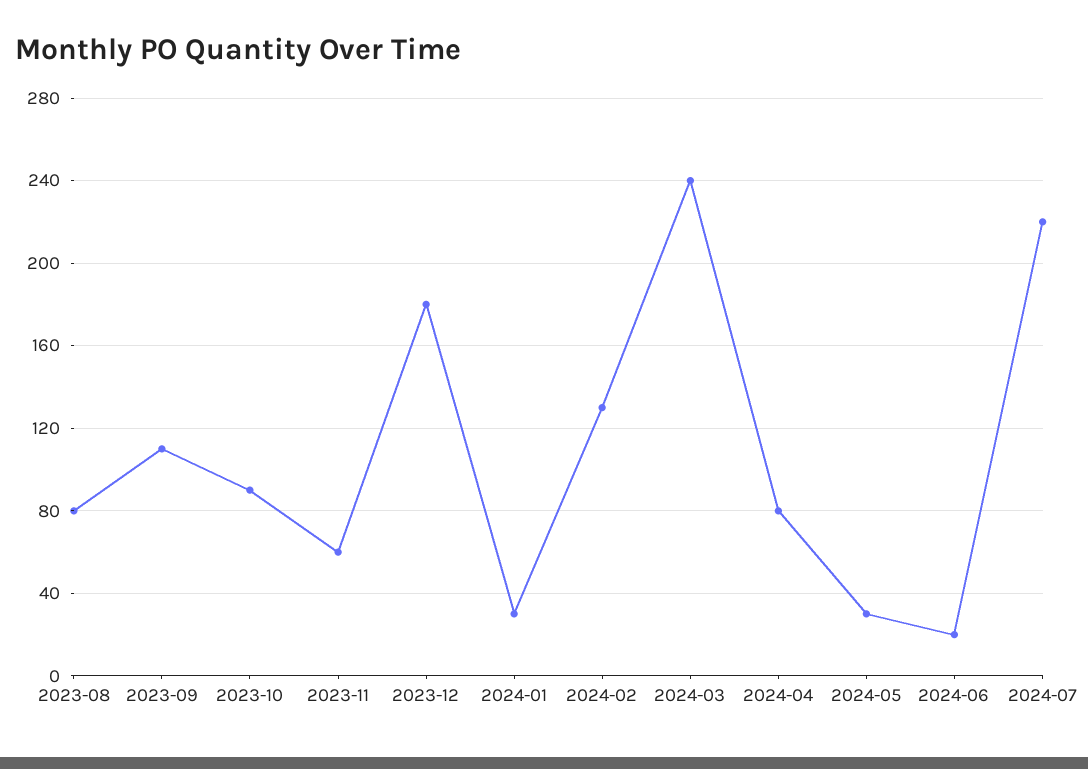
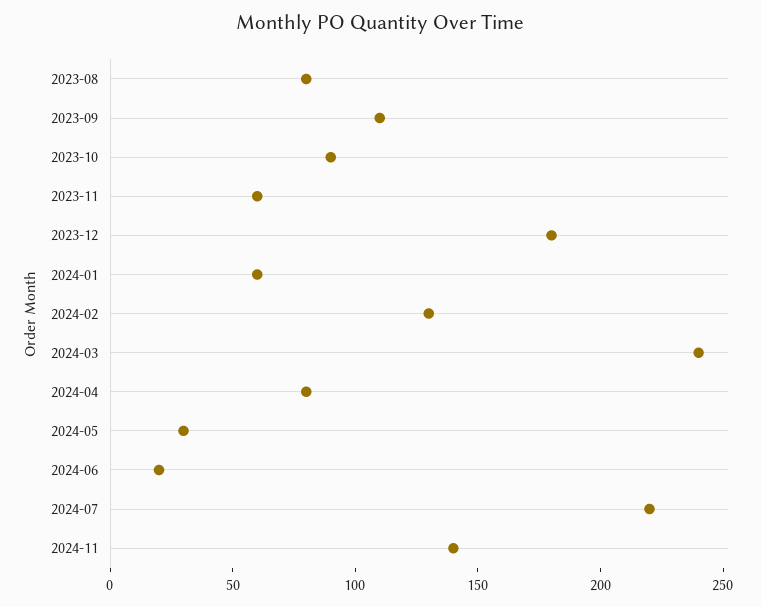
2024-01: 30 -> 60
2024-11: none -> 140

